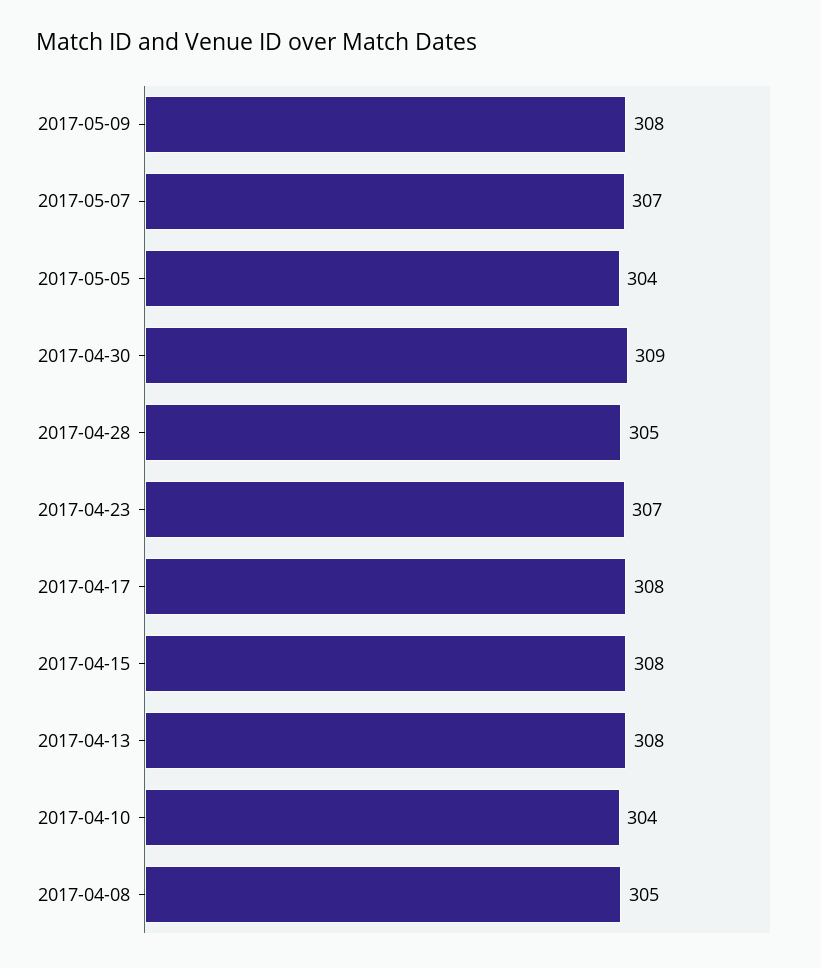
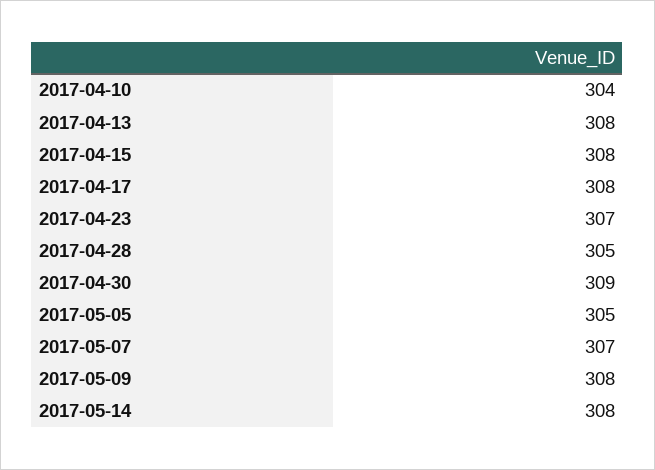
2017-05-05: 304 -> 305
2017-04-08: 305 -> none
2017-05-14: none -> 308

